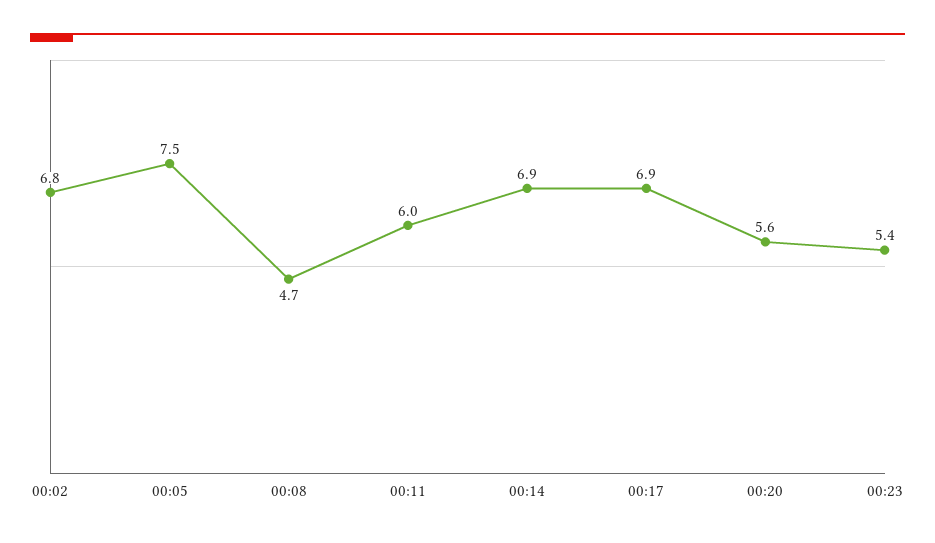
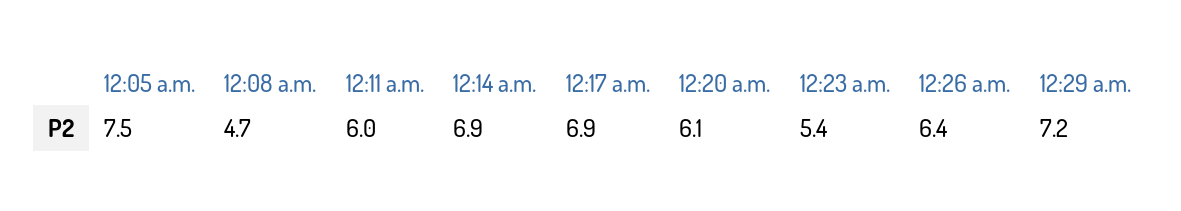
00:02: 6.8 -> none
00:20: 5.6 -> 6.1
12:26 a.m.: none -> 6.4
12:29 a.m.: none -> 7.2

